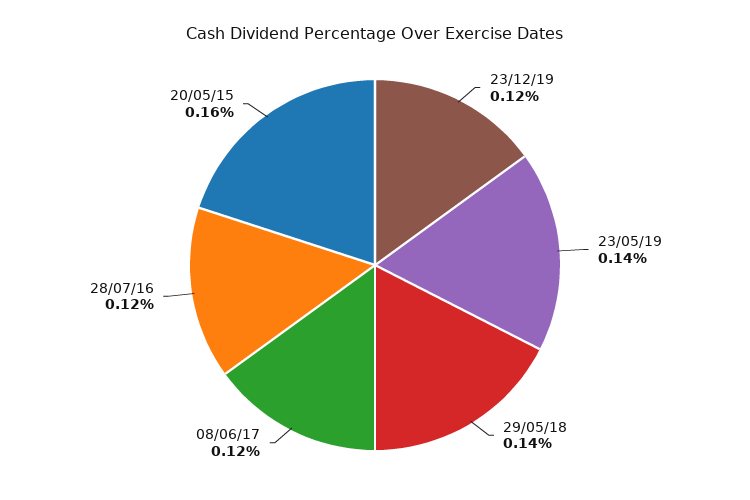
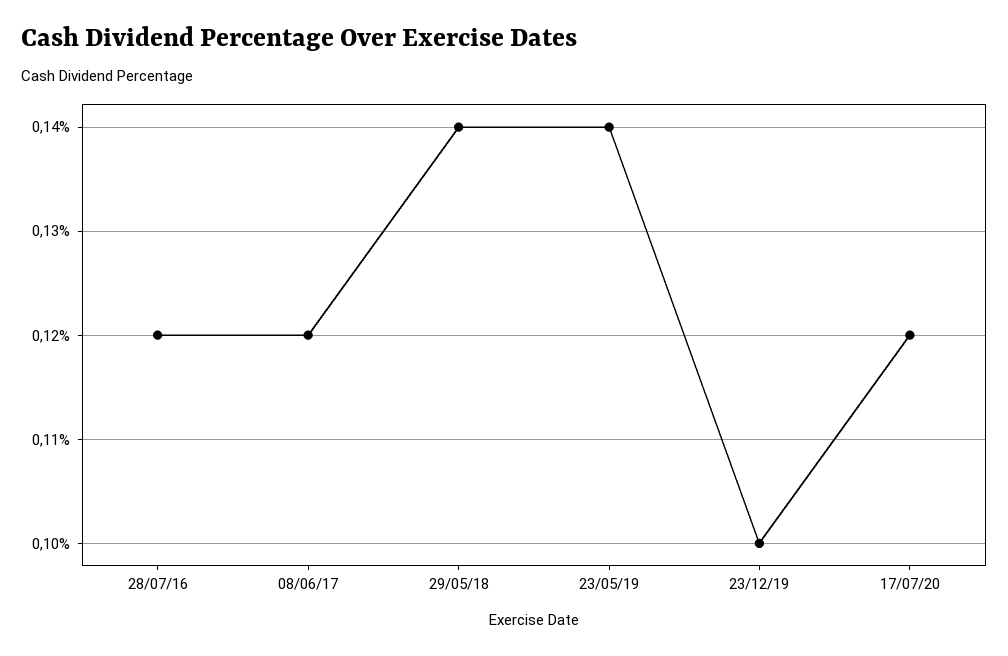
23/12/19: 0.12 -> 0.1
20/05/15: 0.16 -> none
17/07/20: none -> 0.12

